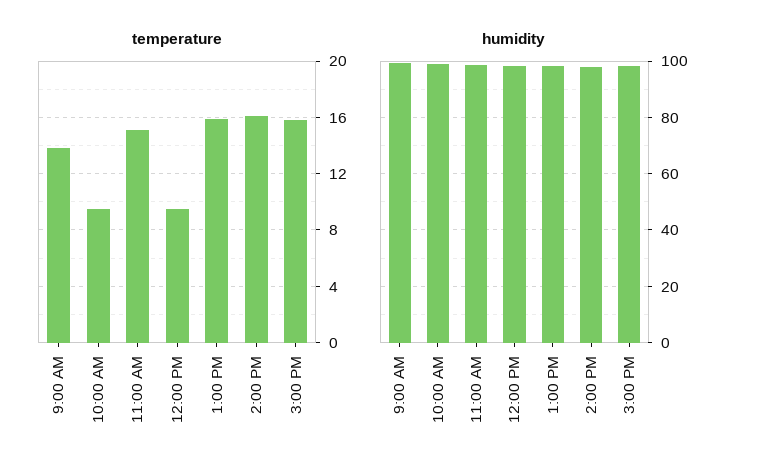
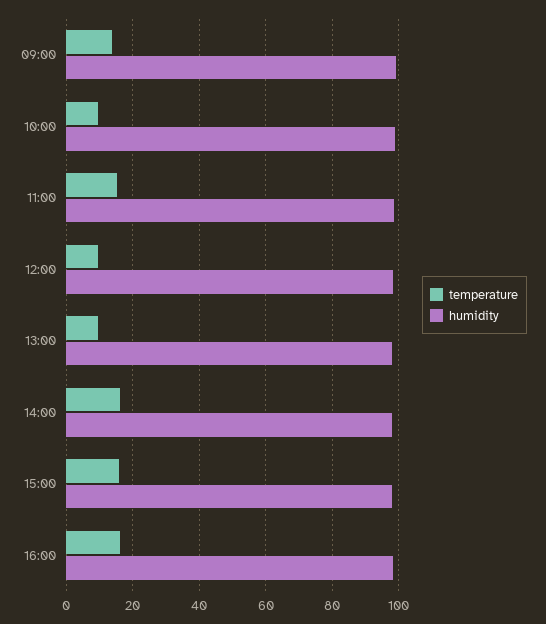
temperature, 1:00 PM: 16 -> 10
temperature, 16:00: none -> 16
humidity, 16:00: none -> 98

